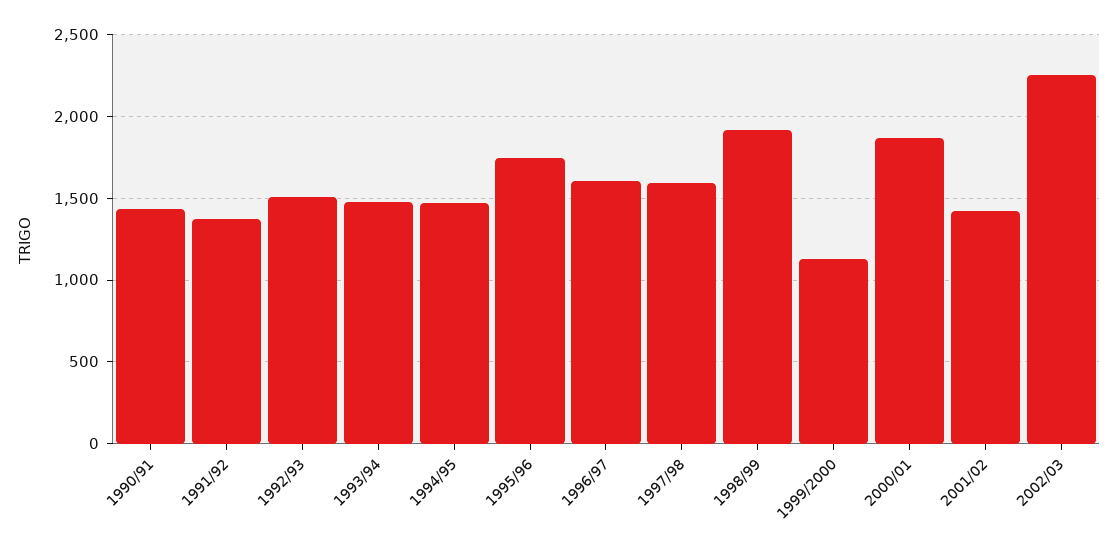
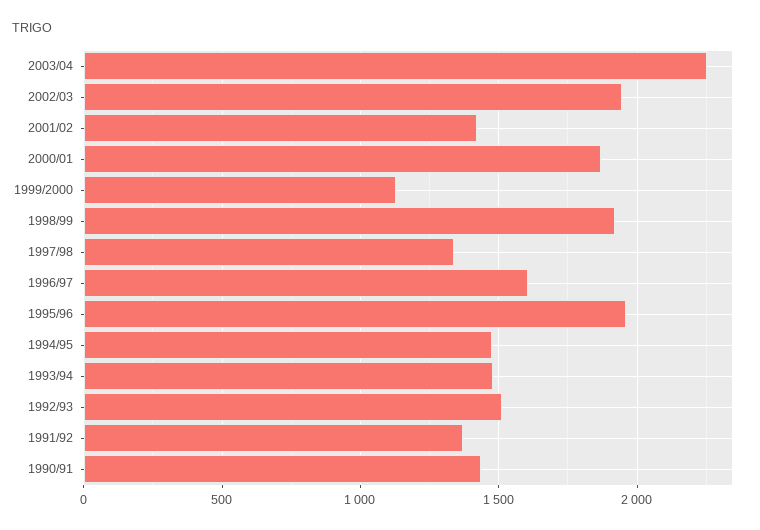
1995/96: 1750 -> 1950
1997/98: 1600 -> 1350
2002/03: 2250 -> 1950
2003/04: none -> 2250

